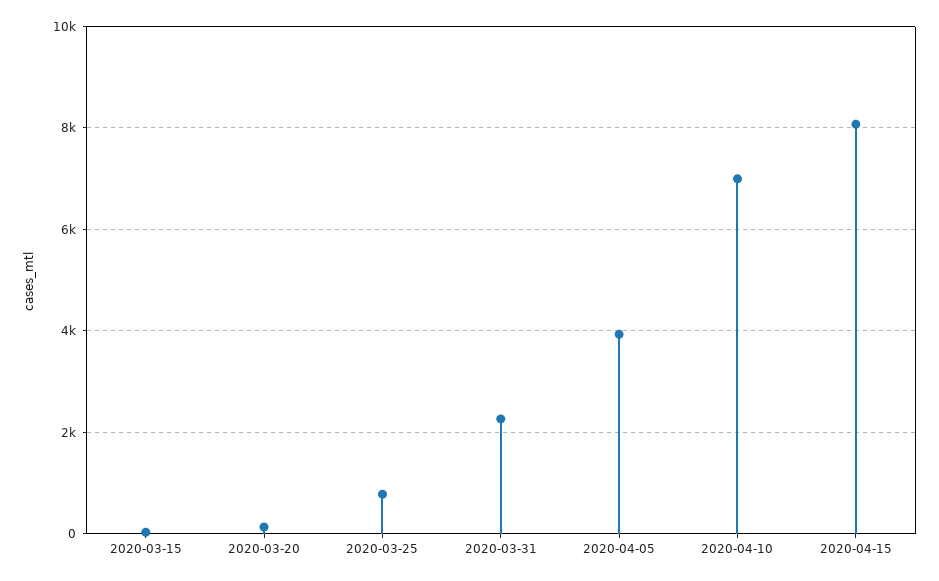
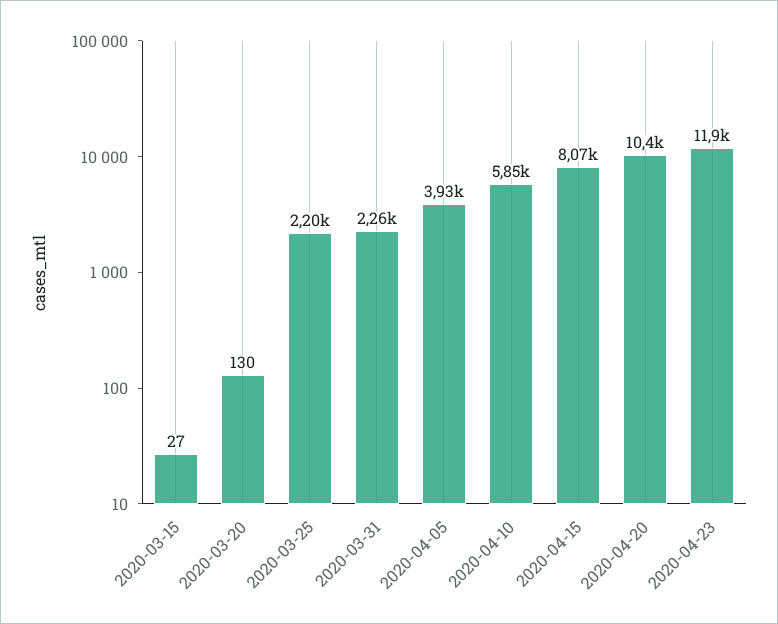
2020-03-25: 800 -> 2200
2020-04-10: 7000 -> 5850
2020-04-20: none -> 10400
2020-04-23: none -> 11900

